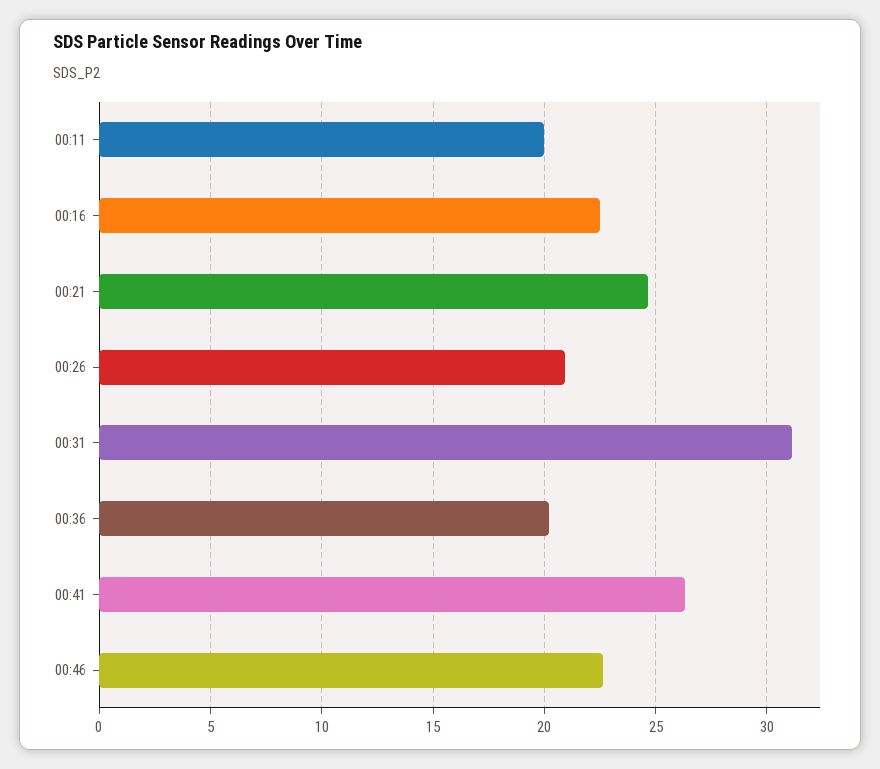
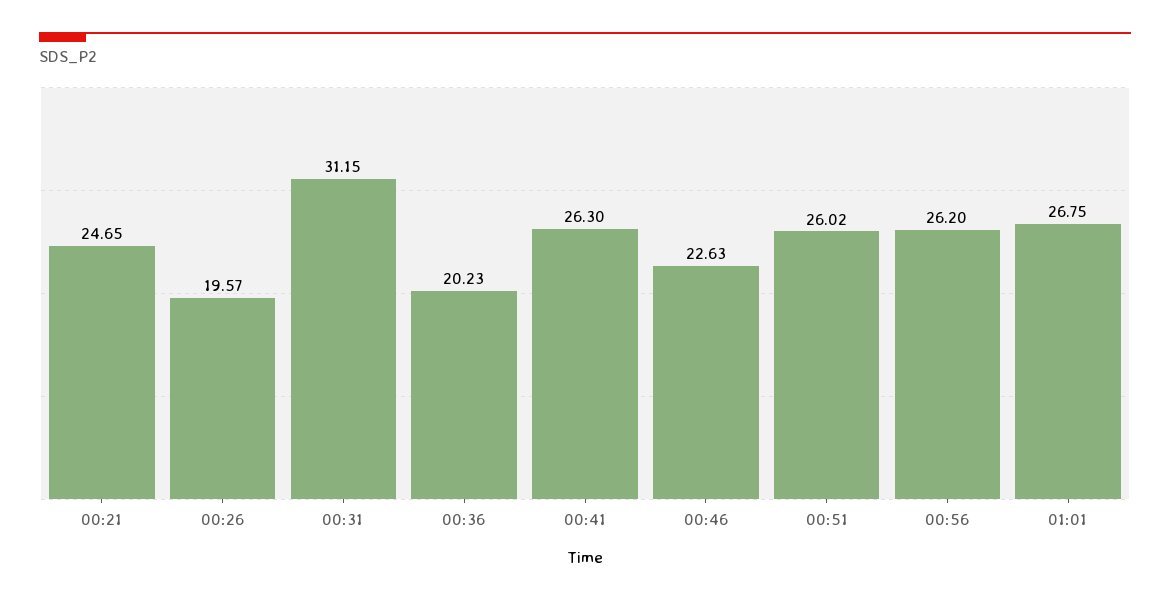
00:11: 20 -> none
00:16: 22.5 -> none
00:26: 21 -> 19.57
00:51: none -> 26.02
00:56: none -> 26.2
01:01: none -> 26.75

